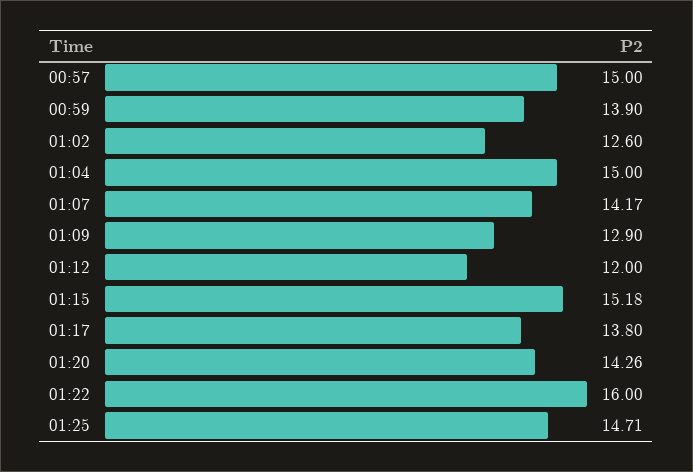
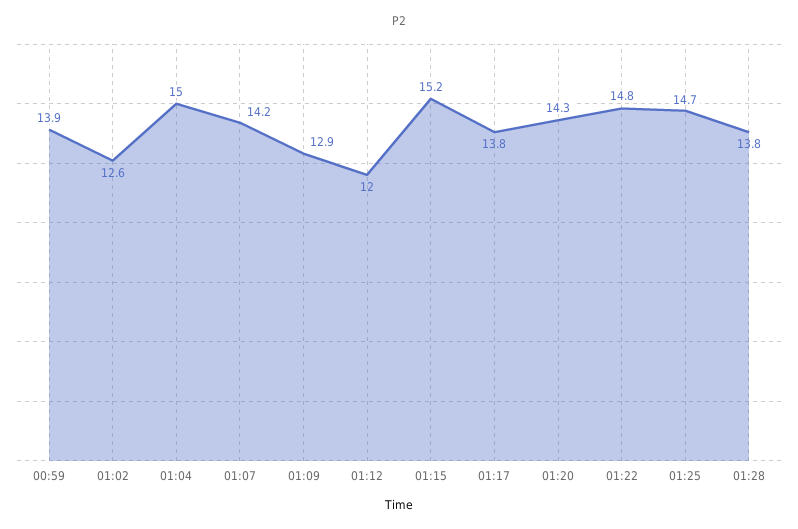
00:57: 15 -> none
01:22: 16 -> 14.8
01:28: none -> 13.8

